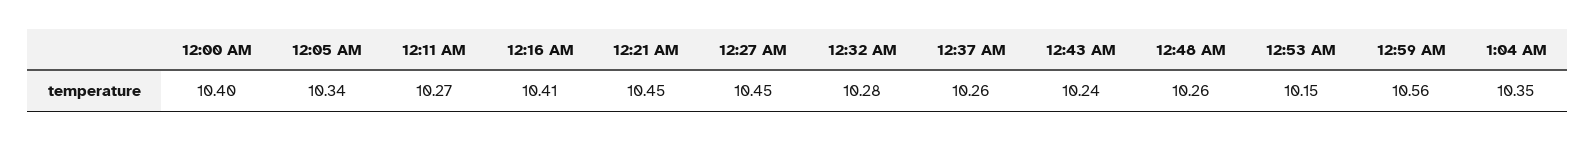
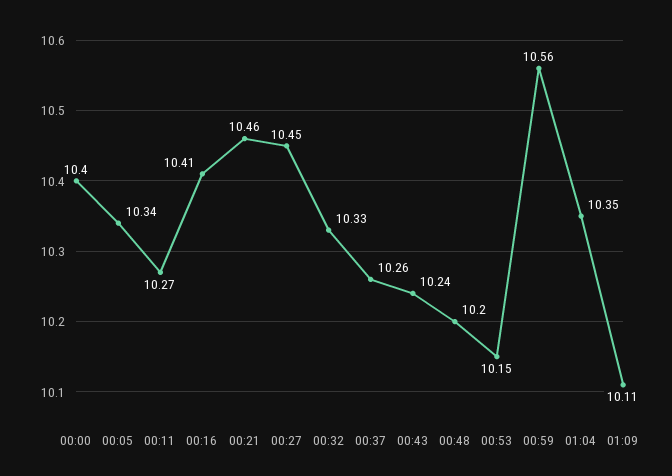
12:21 AM: 10.45 -> 10.46
12:32 AM: 10.28 -> 10.33
12:48 AM: 10.26 -> 10.2
01:09: none -> 10.11

